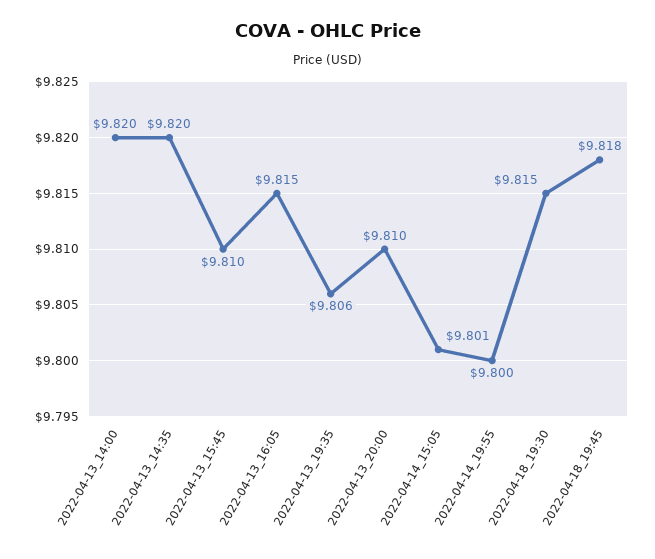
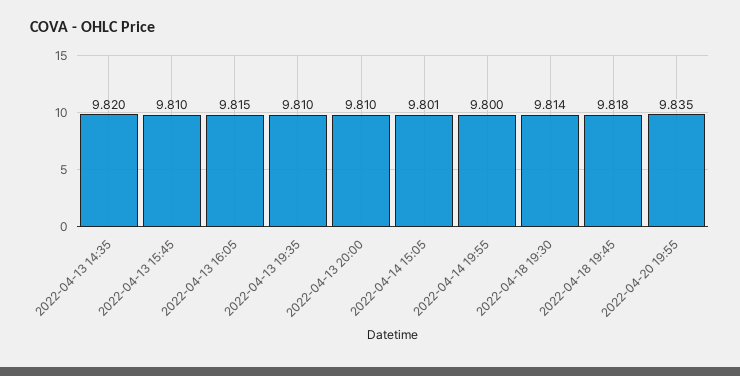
2022-04-13_14:00: 9.82 -> none
2022-04-13_19:35: 9.806 -> 9.81
2022-04-18_19:30: 9.815 -> 9.814
2022-04-20 19:55: none -> 9.835

